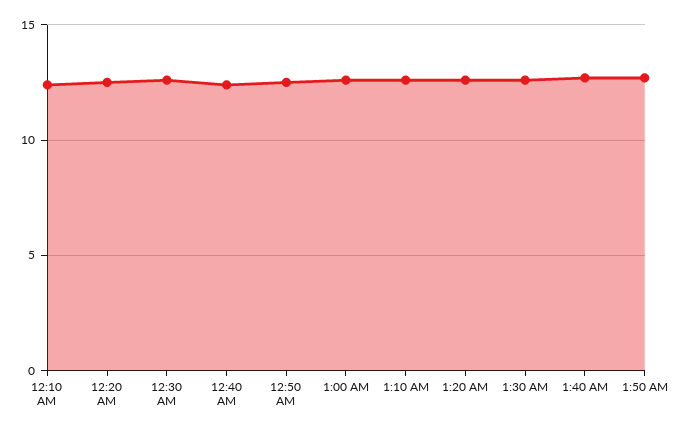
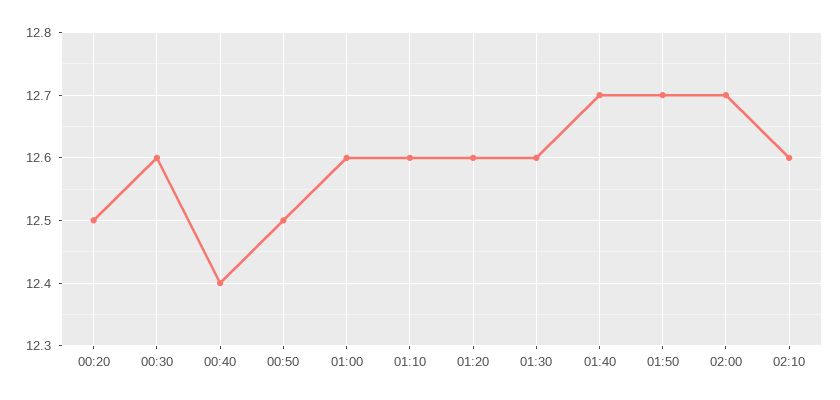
12:10 AM: 12.5 -> none
02:00: none -> 12.7
02:10: none -> 12.6

